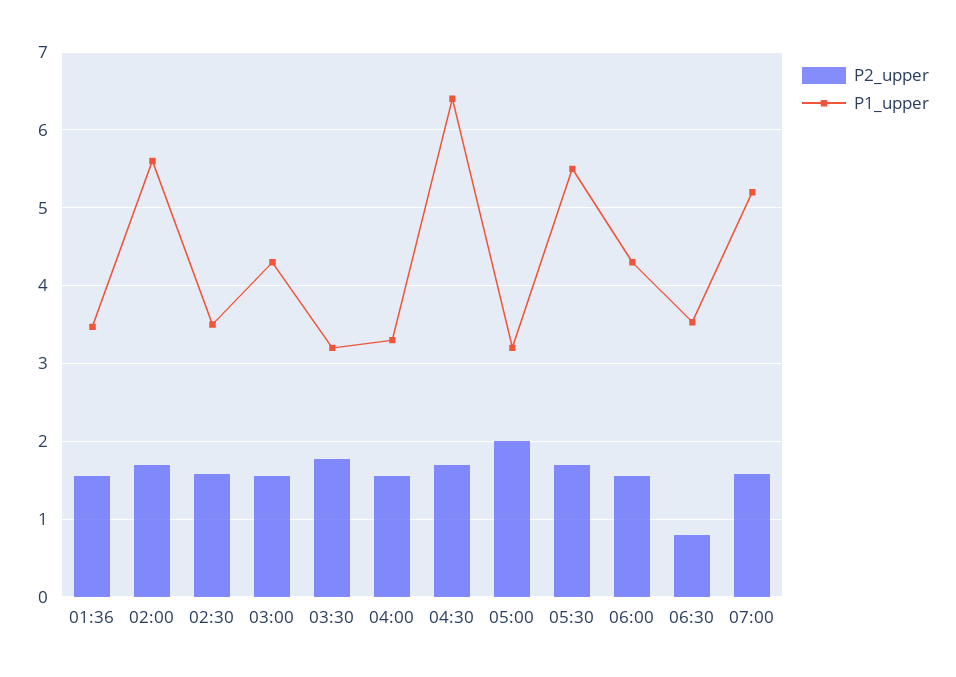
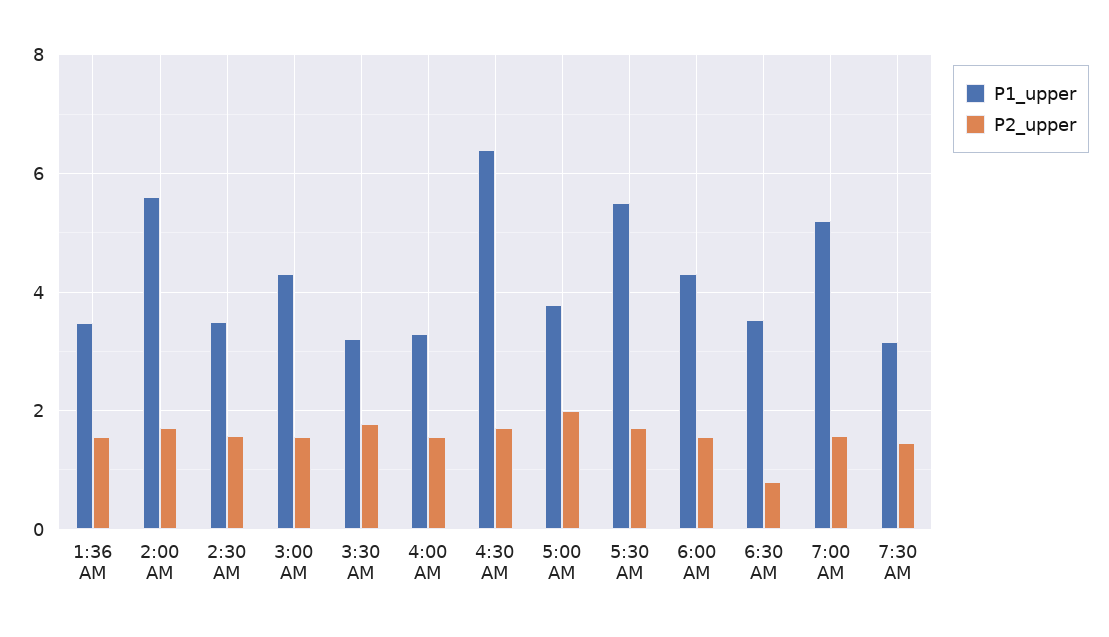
P1_upper, 05:00: 3.2 -> 3.8
P1_upper, 7:30 AM: none -> 3.2
P2_upper, 7:30 AM: none -> 1.4

